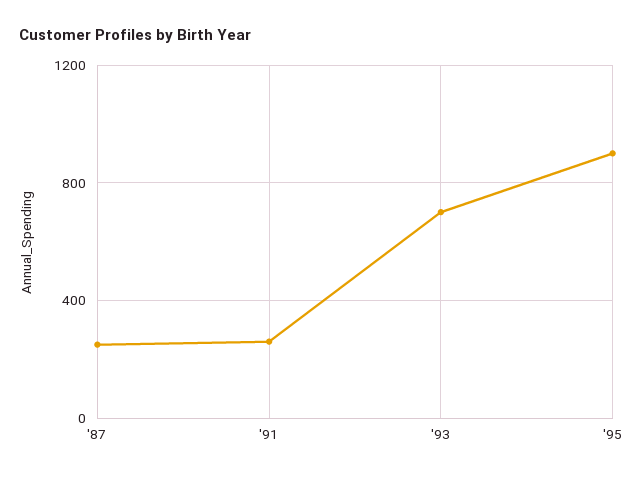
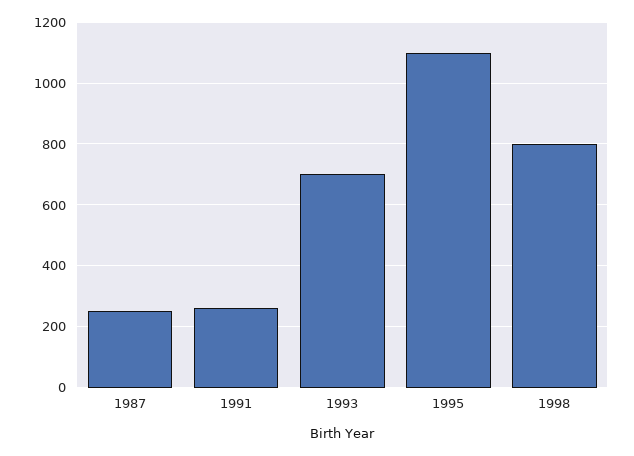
'95: 900 -> 1100
1998: none -> 800

